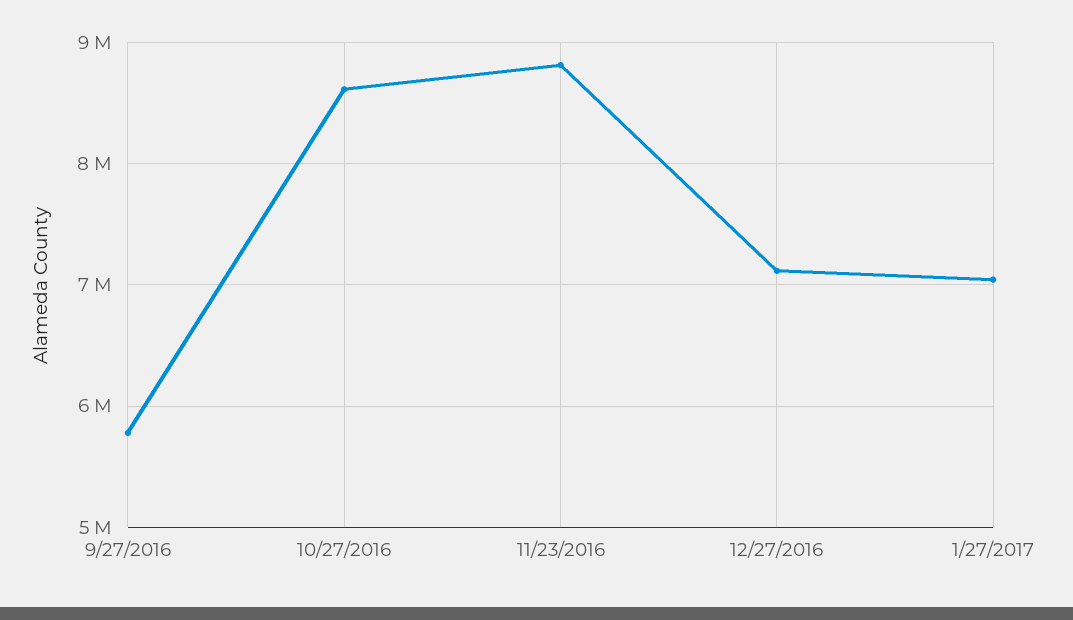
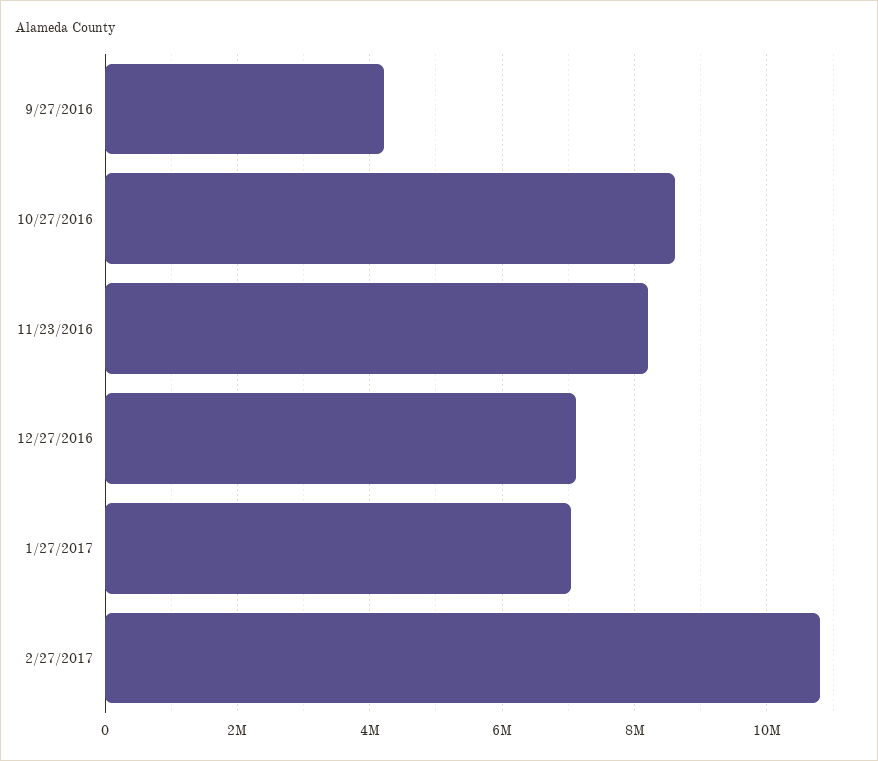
9/27/2016: 5800000 -> 4200000
11/23/2016: 8800000 -> 8200000
2/27/2017: none -> 10800000

